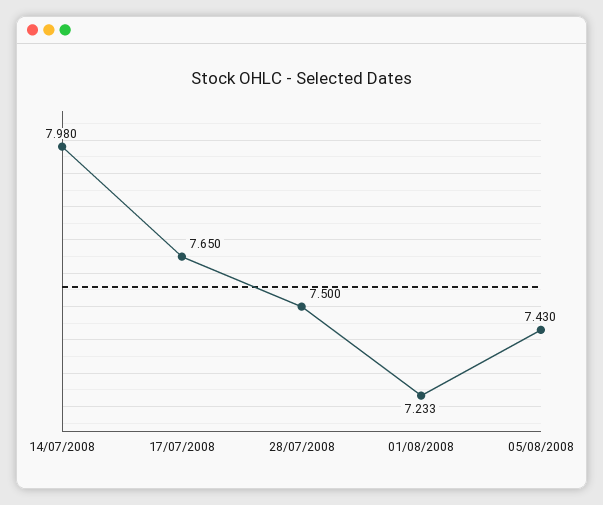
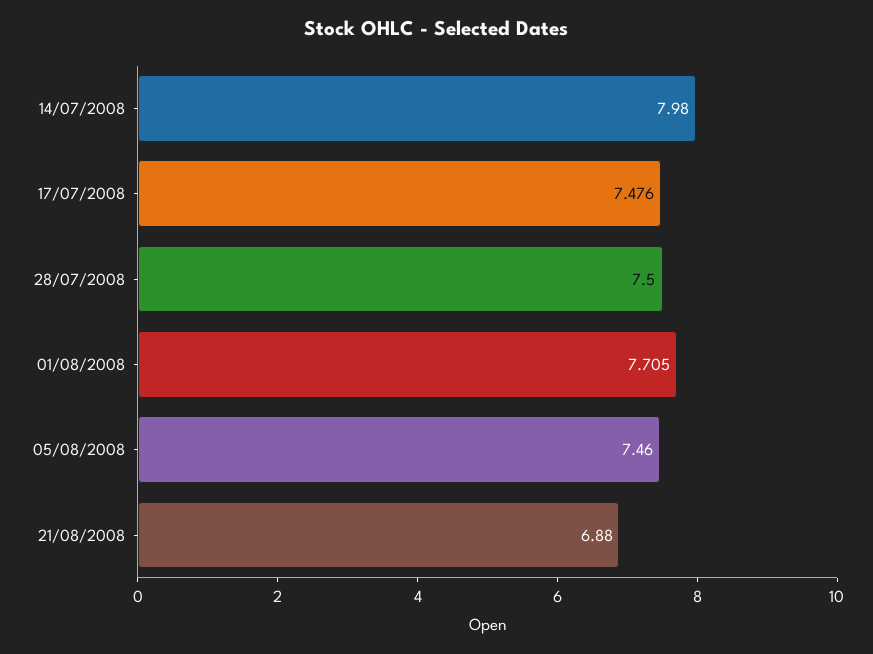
17/07/2008: 7.65 -> 7.476
01/08/2008: 7.233 -> 7.705
05/08/2008: 7.43 -> 7.46
21/08/2008: none -> 6.88

